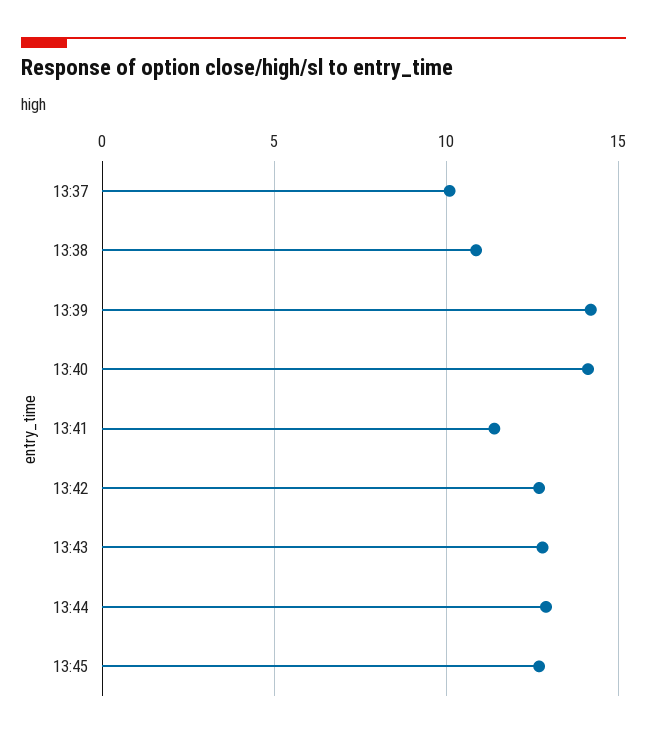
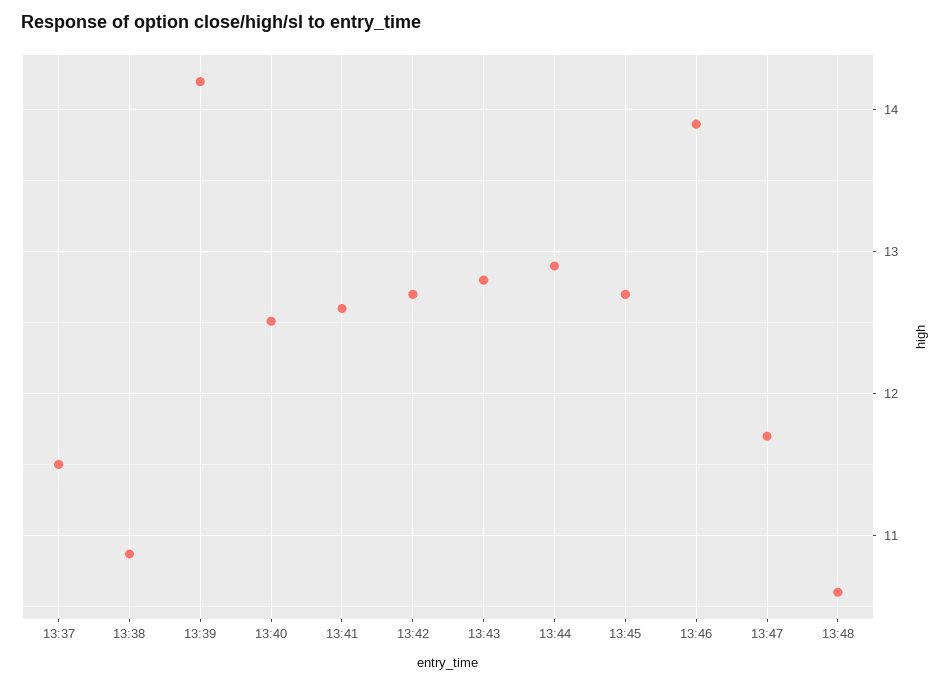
13:37: 10 -> 11.5
13:40: 14 -> 12.5
13:41: 11.5 -> 12.6
13:46: none -> 13.9
13:47: none -> 11.7
13:48: none -> 10.6

